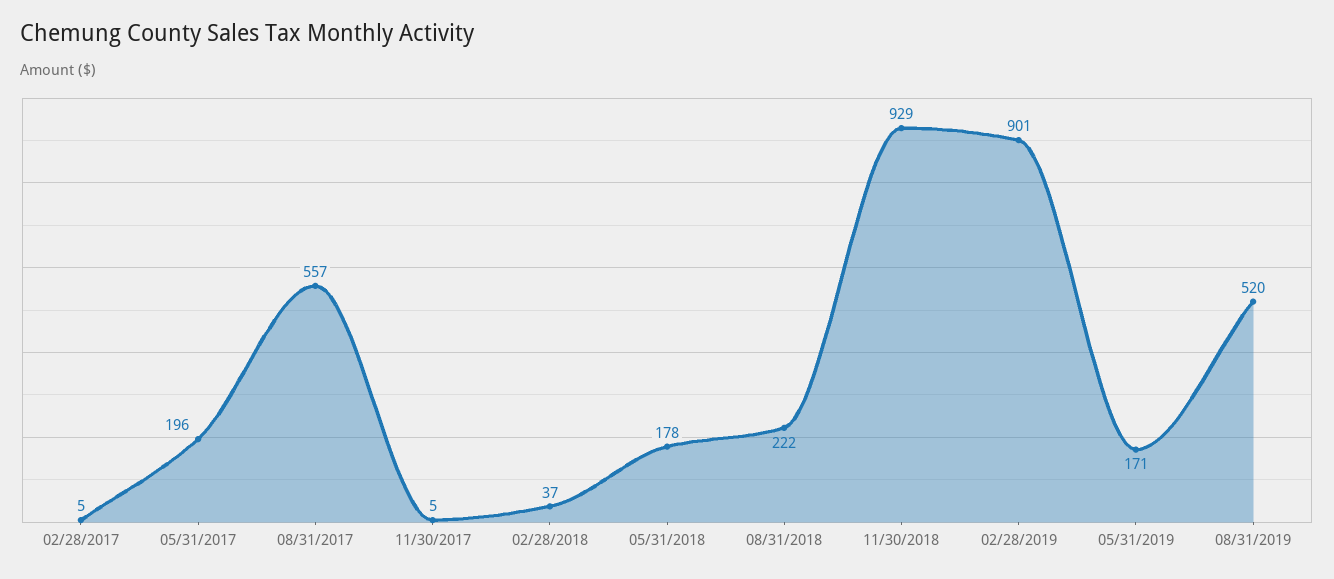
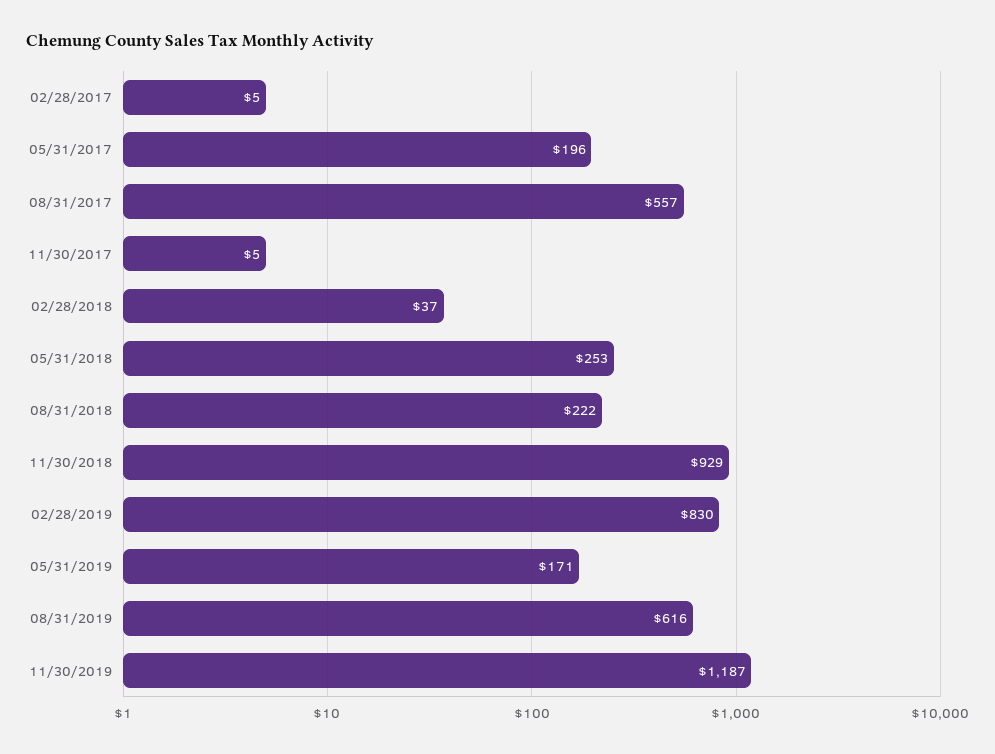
05/31/2018: 178 -> 253
02/28/2019: 901 -> 830
08/31/2019: 520 -> 616
11/30/2019: none -> 1187

